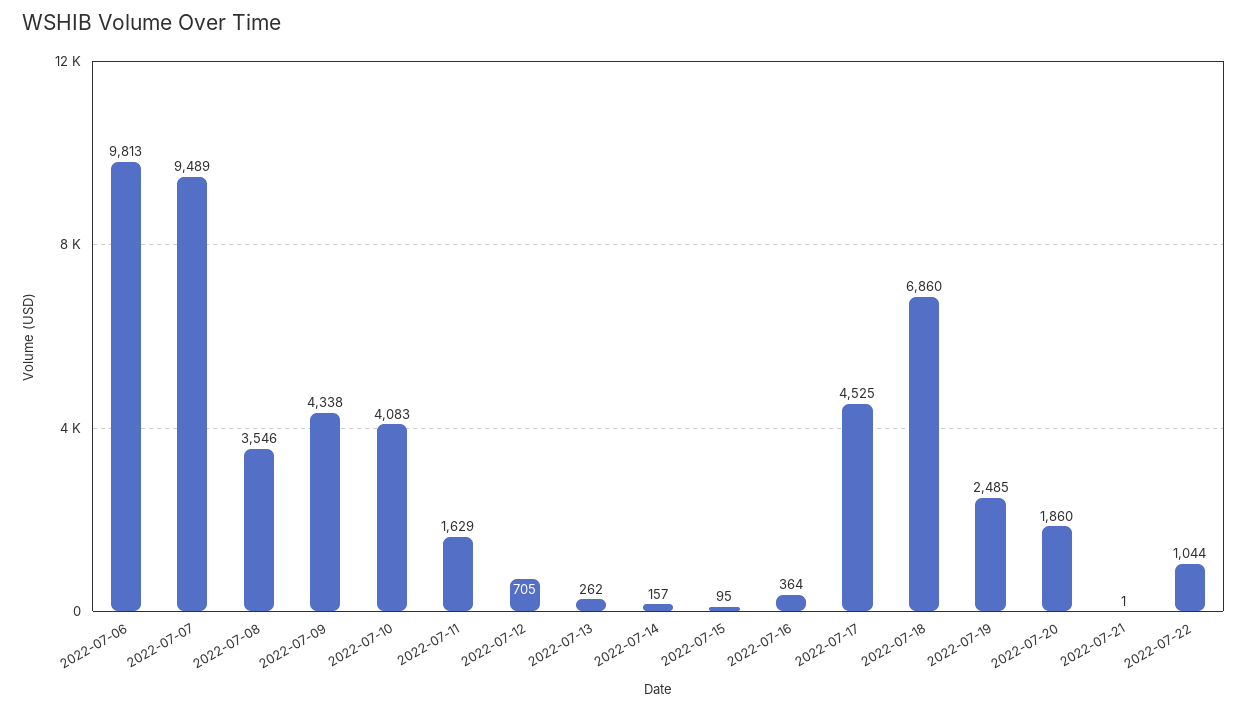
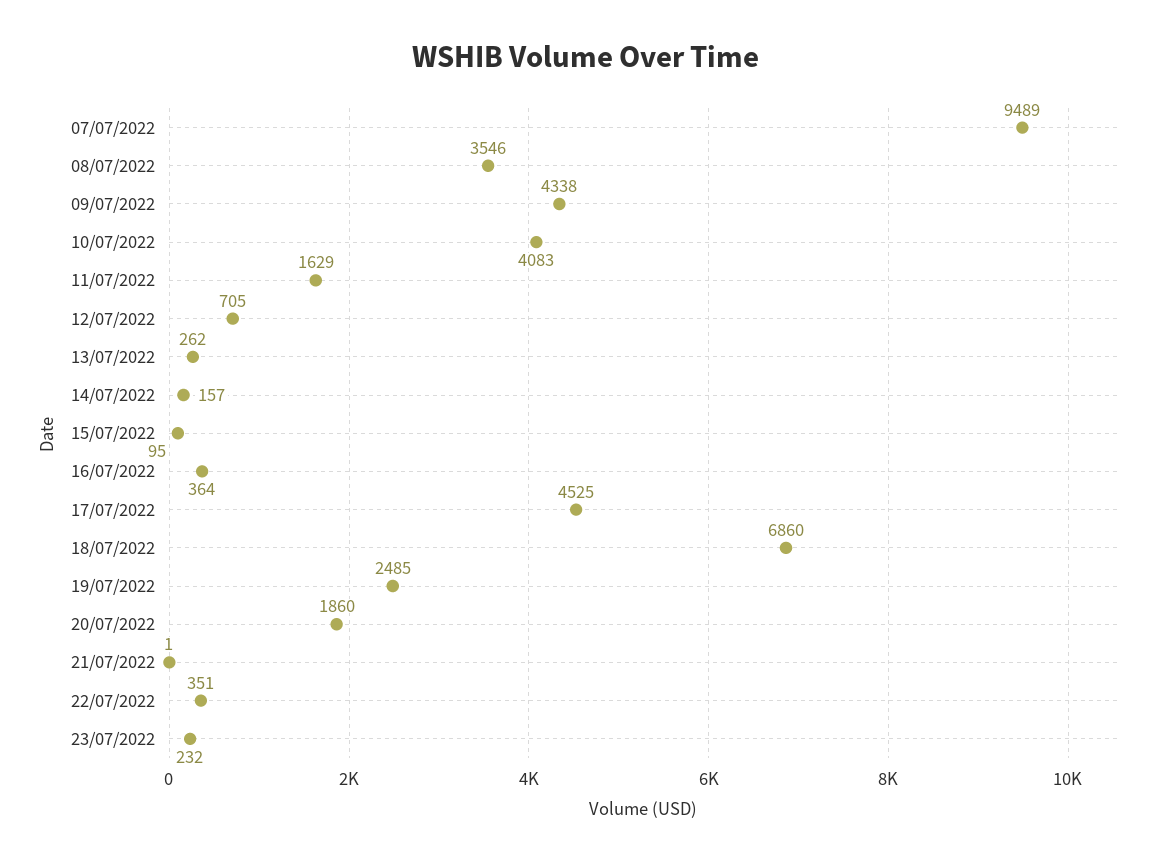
2022-07-06: 9813 -> none
2022-07-22: 1044 -> 351
23/07/2022: none -> 232

